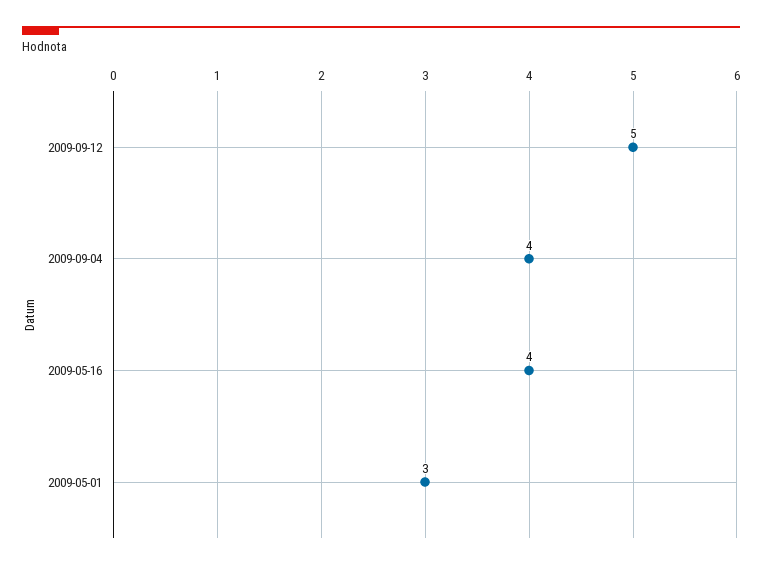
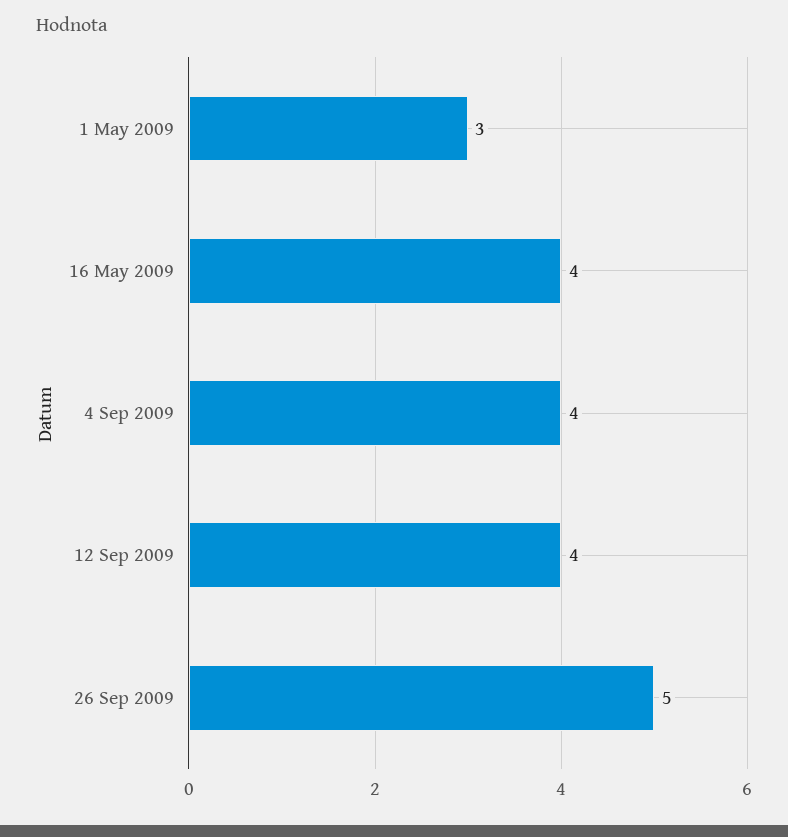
2009-09-12: 5 -> 4
26 Sep 2009: none -> 5

